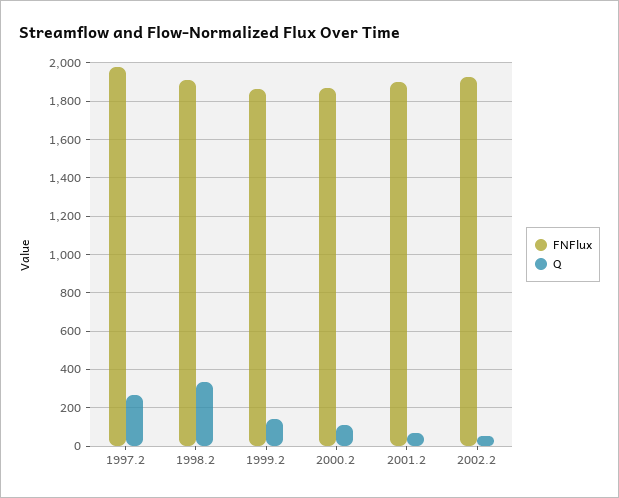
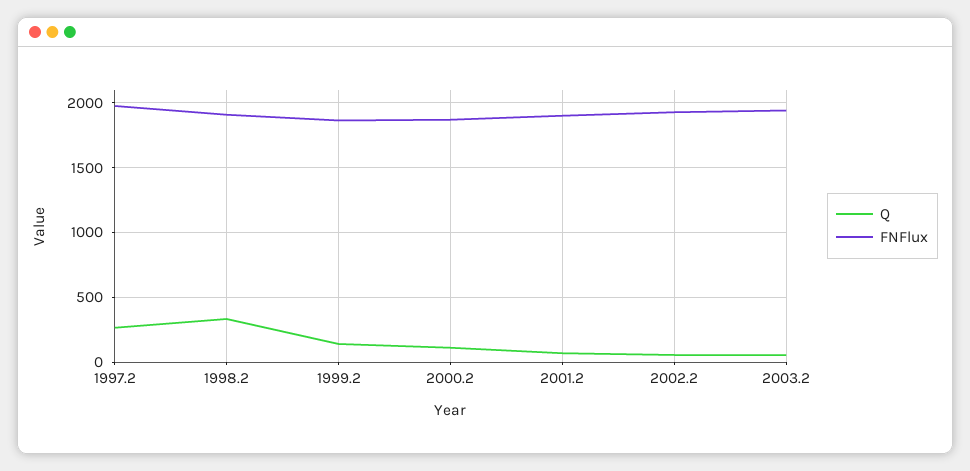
Q, 2003.2: none -> 50
FNFlux, 2003.2: none -> 1950

